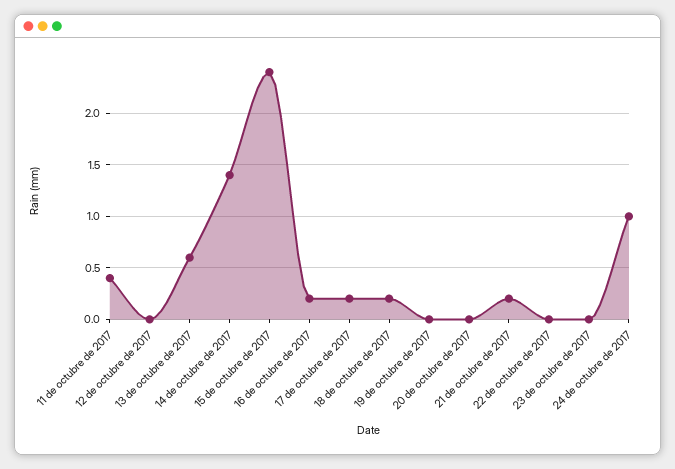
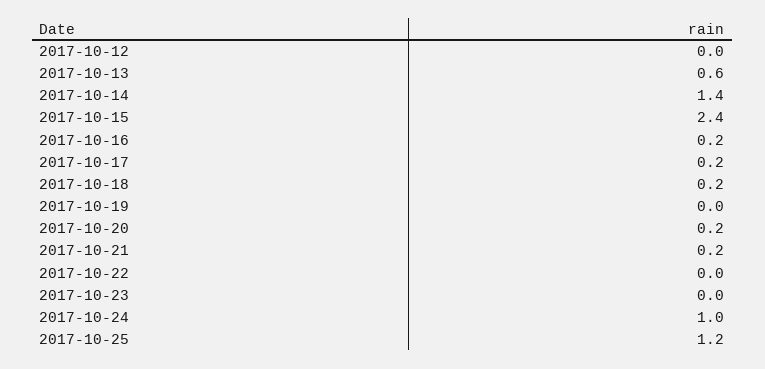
11 de octubre de 2017: 0.4 -> none
20 de octubre de 2017: 0 -> 0.2
2017-10-25: none -> 1.2

